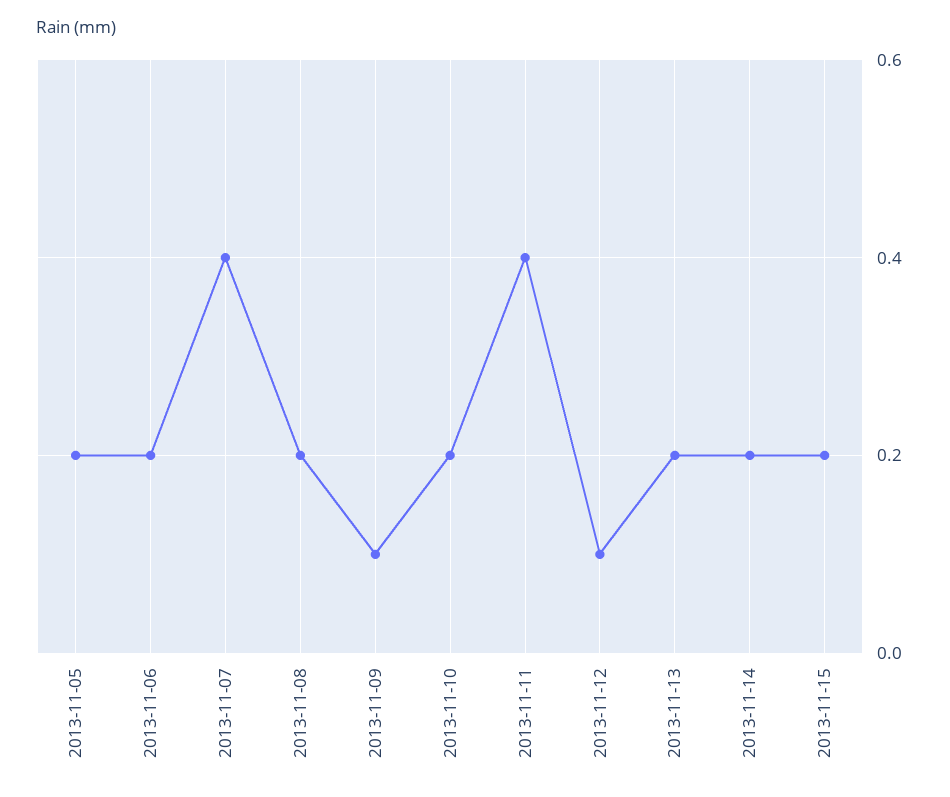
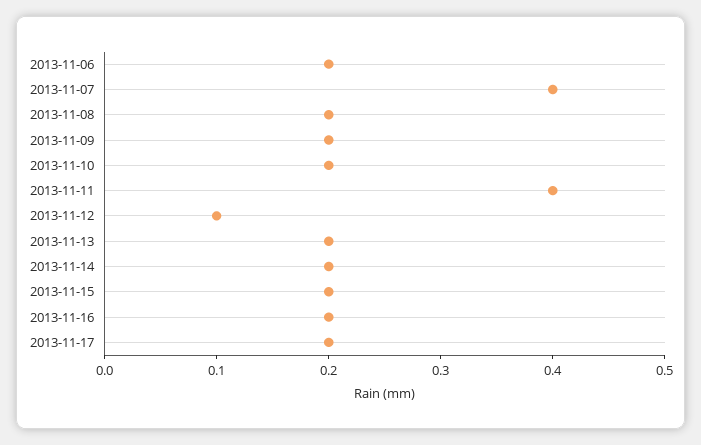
2013-11-05: 0.2 -> none
2013-11-09: 0.1 -> 0.2
2013-11-16: none -> 0.2
2013-11-17: none -> 0.2

